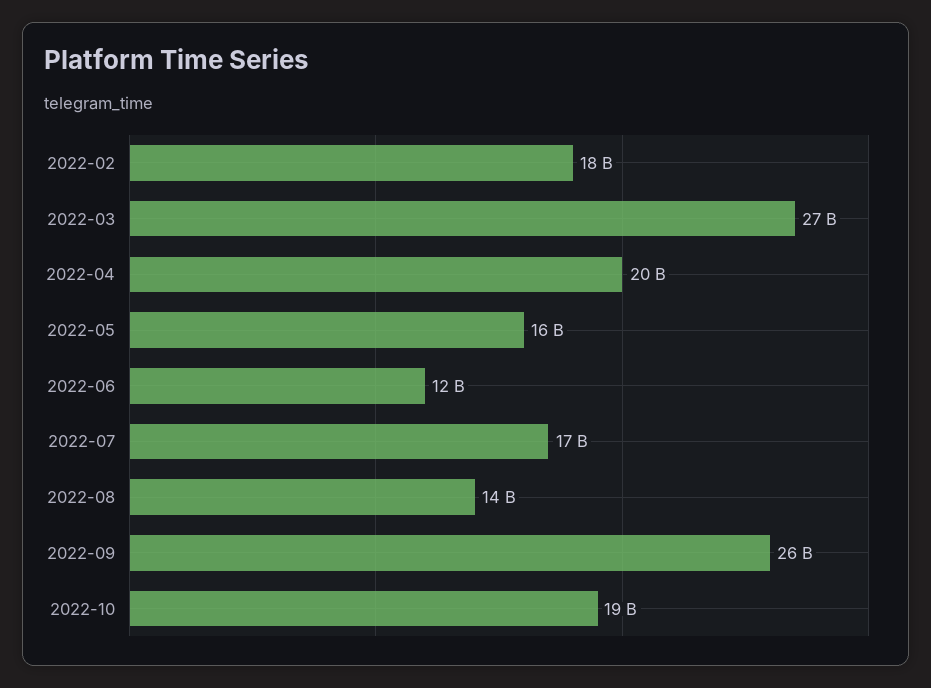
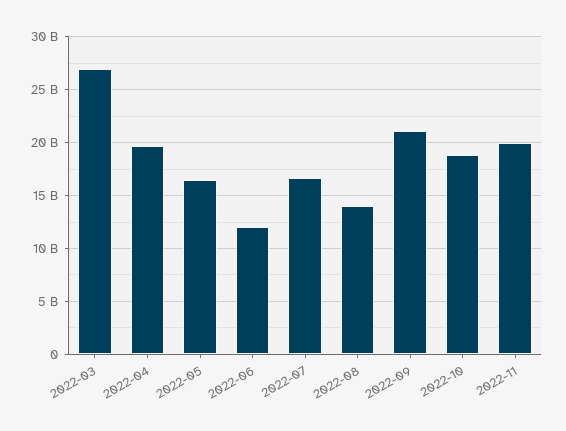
2022-02: 18000000000 -> none
2022-09: 26000000000 -> 21000000000
2022-11: none -> 20000000000

